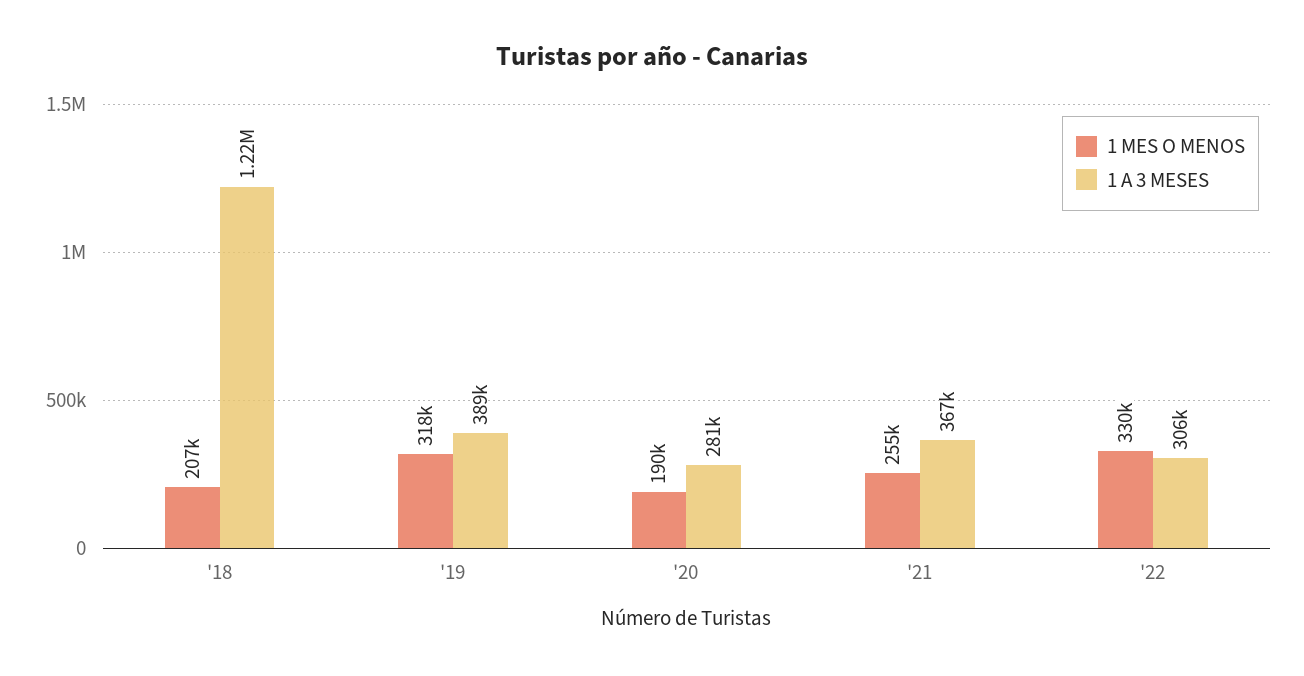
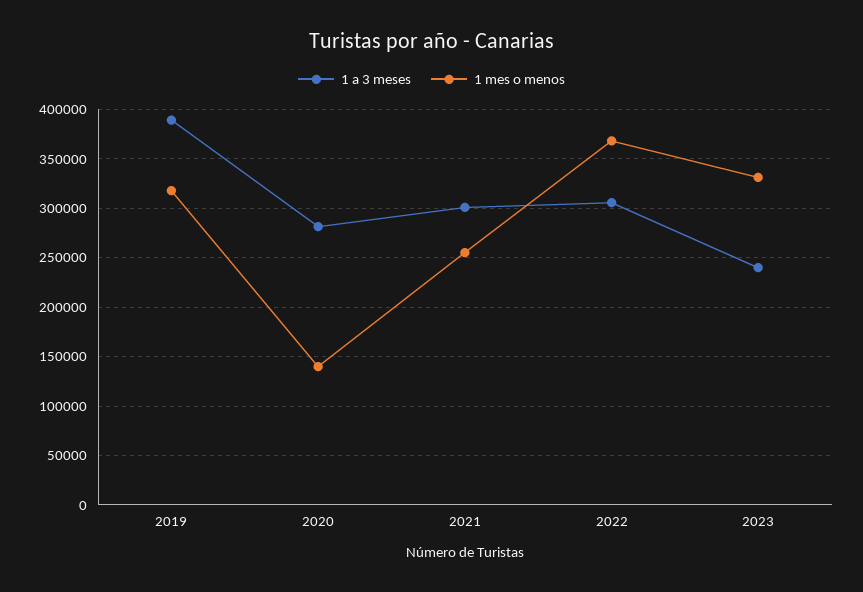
1 MES O MENOS, '18: 207000 -> none
1 A 3 MESES, '18: 1220000 -> none
1 MES O MENOS, '20: 190000 -> 140000
1 A 3 MESES, '21: 367000 -> 300000
1 MES O MENOS, '22: 330000 -> 370000
1 A 3 MESES, 2023: none -> 240000
1 MES O MENOS, 2023: none -> 330000

